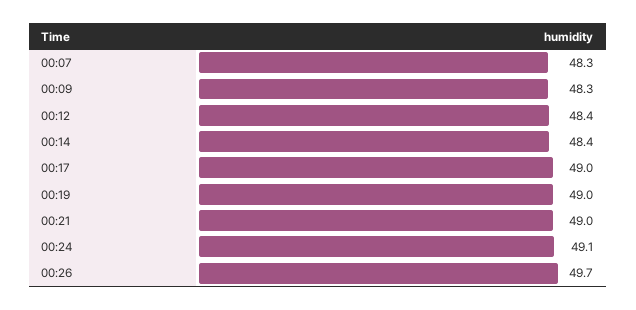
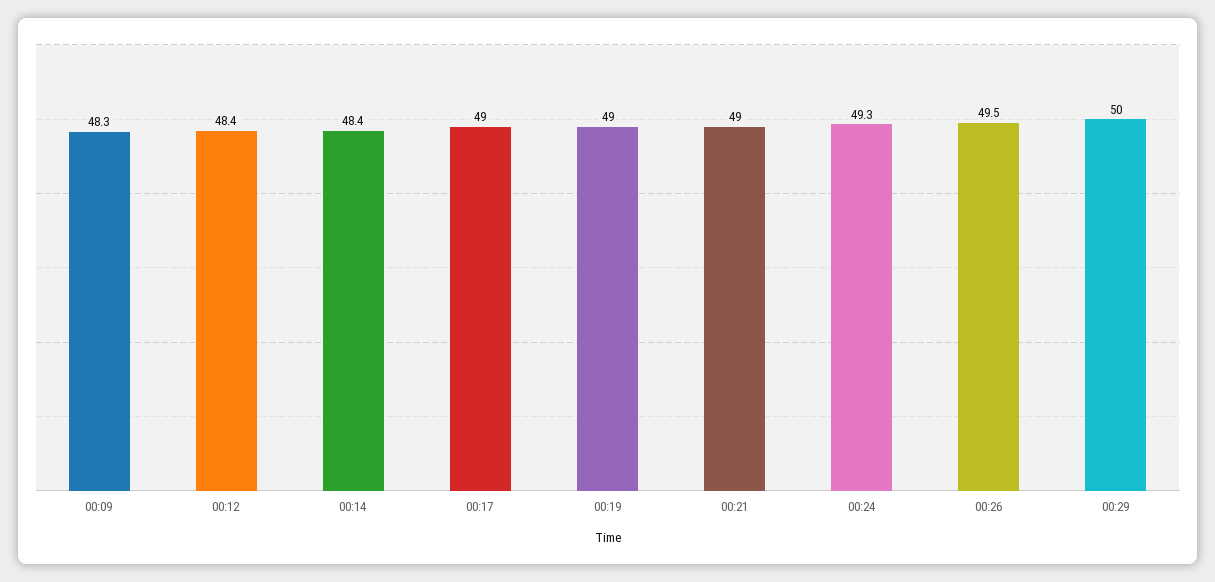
00:07: 48.3 -> none
00:24: 49.1 -> 49.3
00:26: 49.7 -> 49.5
00:29: none -> 50

